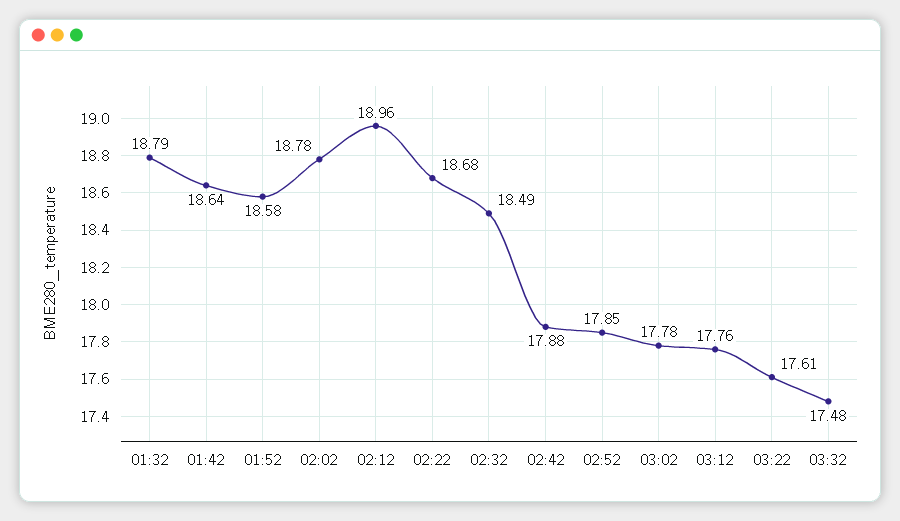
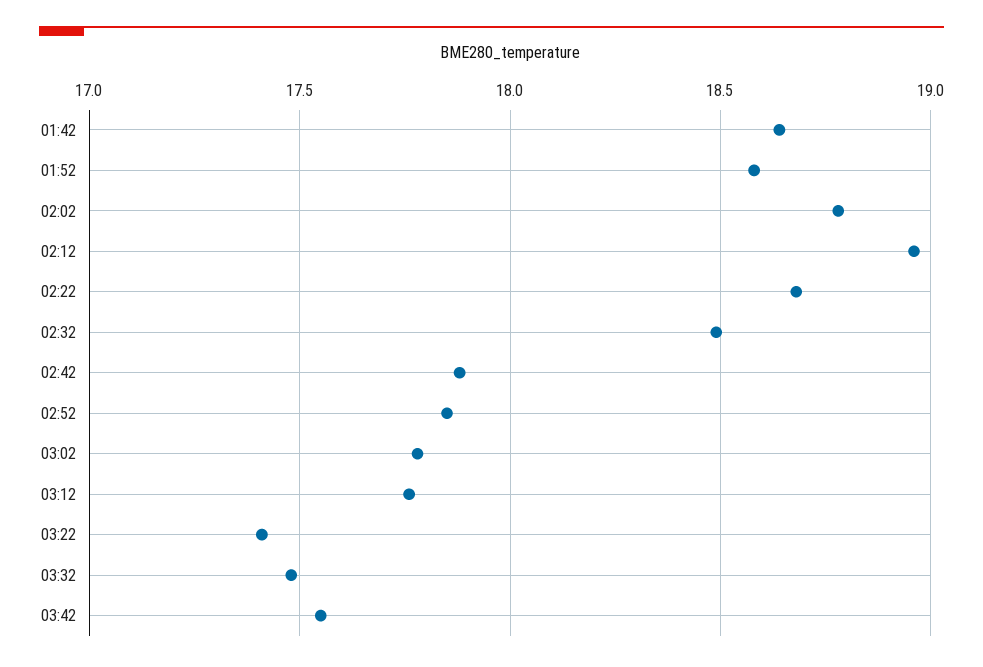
01:32: 18.79 -> none
03:22: 17.61 -> 17.4
03:42: none -> 17.55

